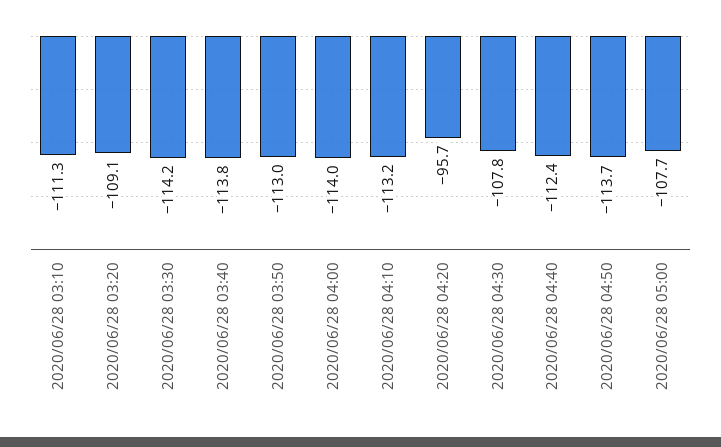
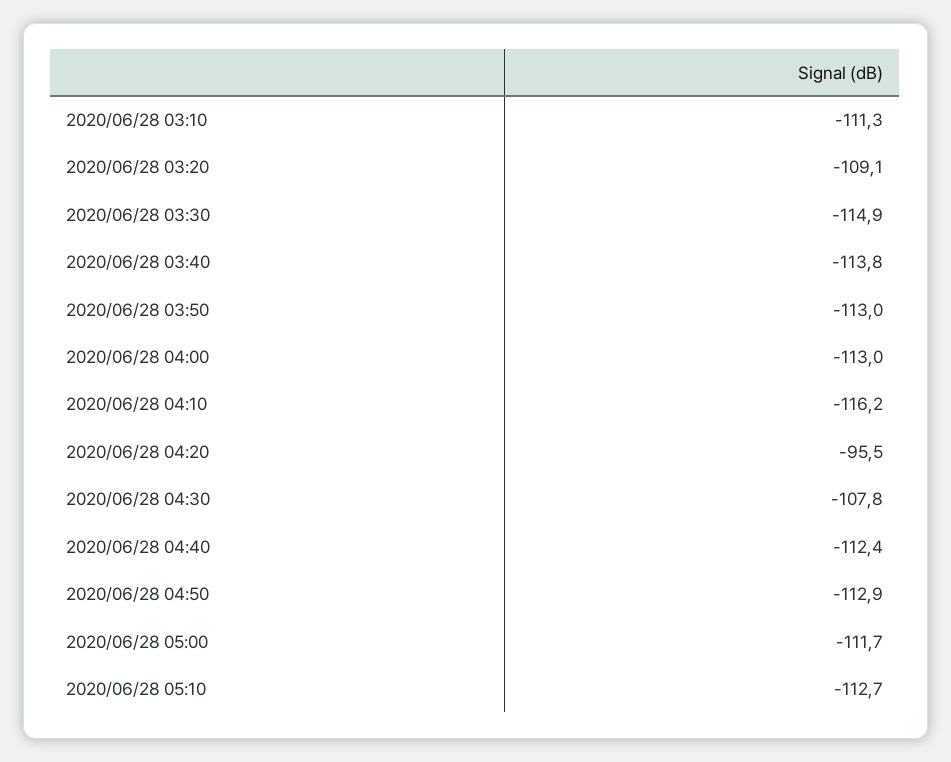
2020/06/28 03:30: -114.2 -> -114.9
2020/06/28 04:00: -114 -> -113
2020/06/28 04:10: -113.2 -> -116.2
2020/06/28 04:20: -95.7 -> -95.5
2020/06/28 04:50: -113.7 -> -112.9
2020/06/28 05:00: -107.7 -> -111.7
2020/06/28 05:10: none -> -112.7

